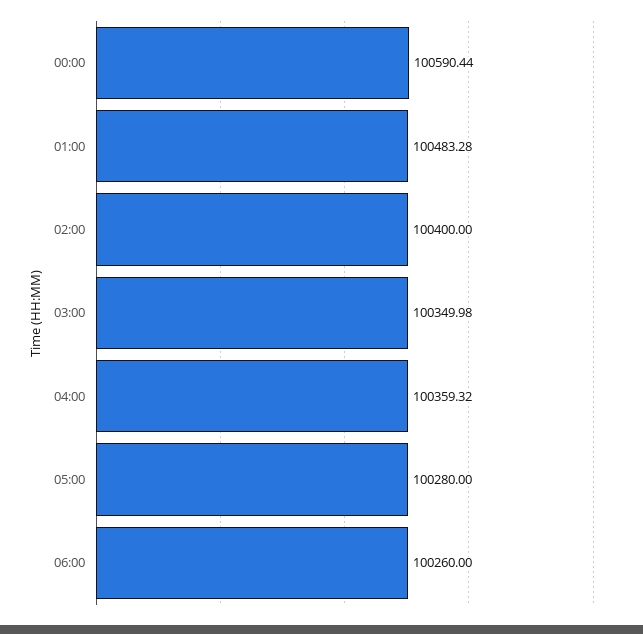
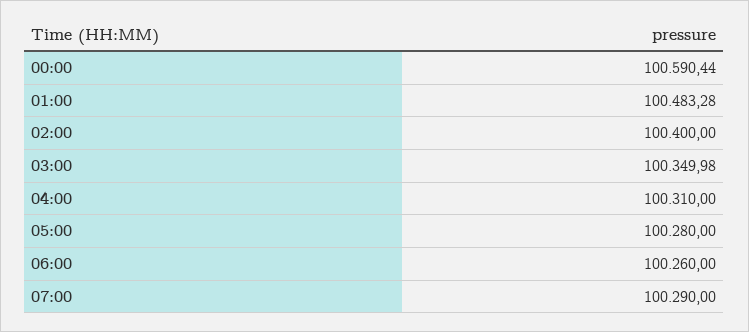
04:00: 100359.32 -> 100310
07:00: none -> 100290

